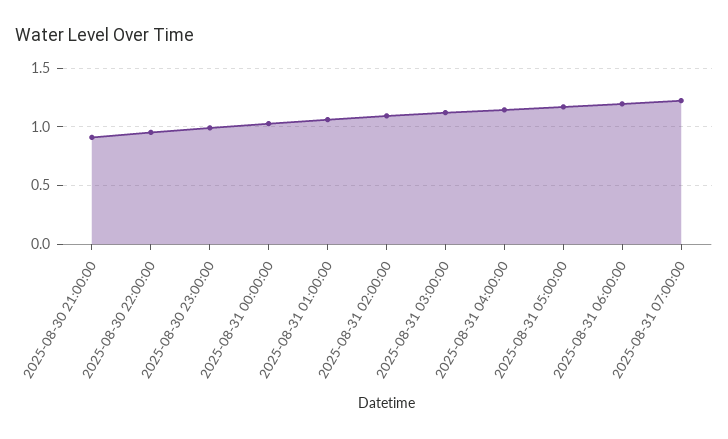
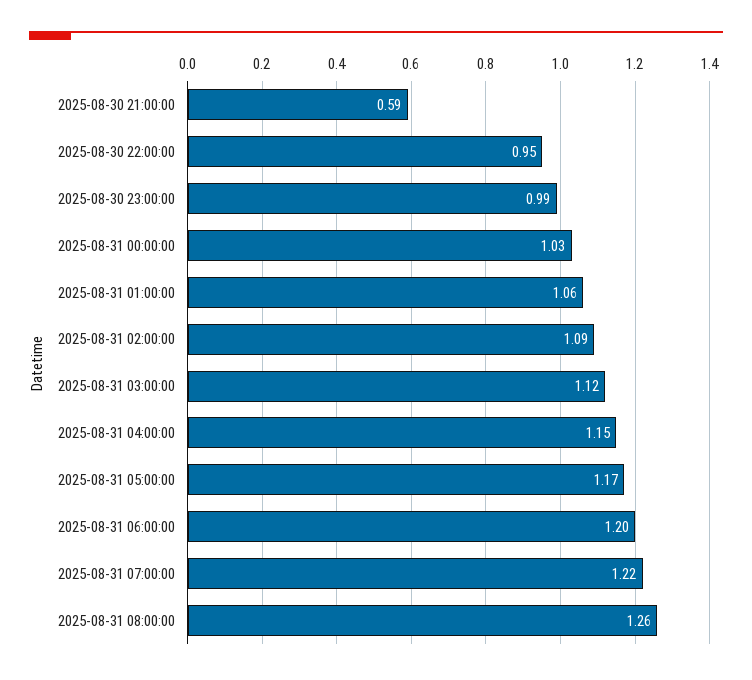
2025-08-30 21:00:00: 0.9 -> 0.59
2025-08-31 08:00:00: none -> 1.26

